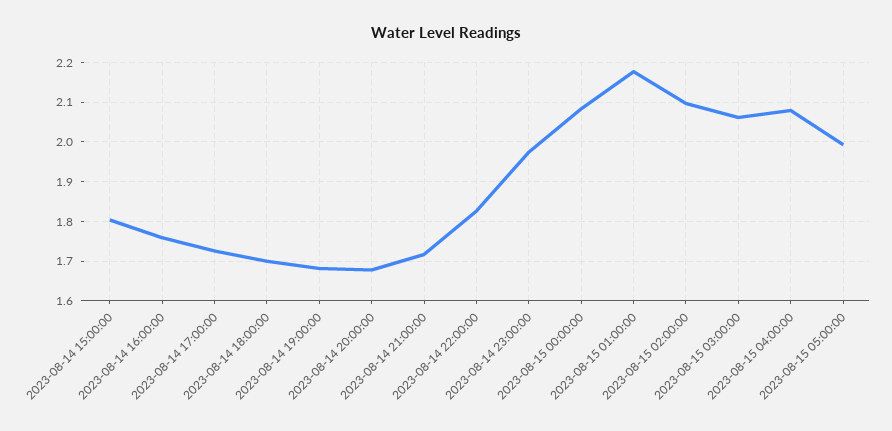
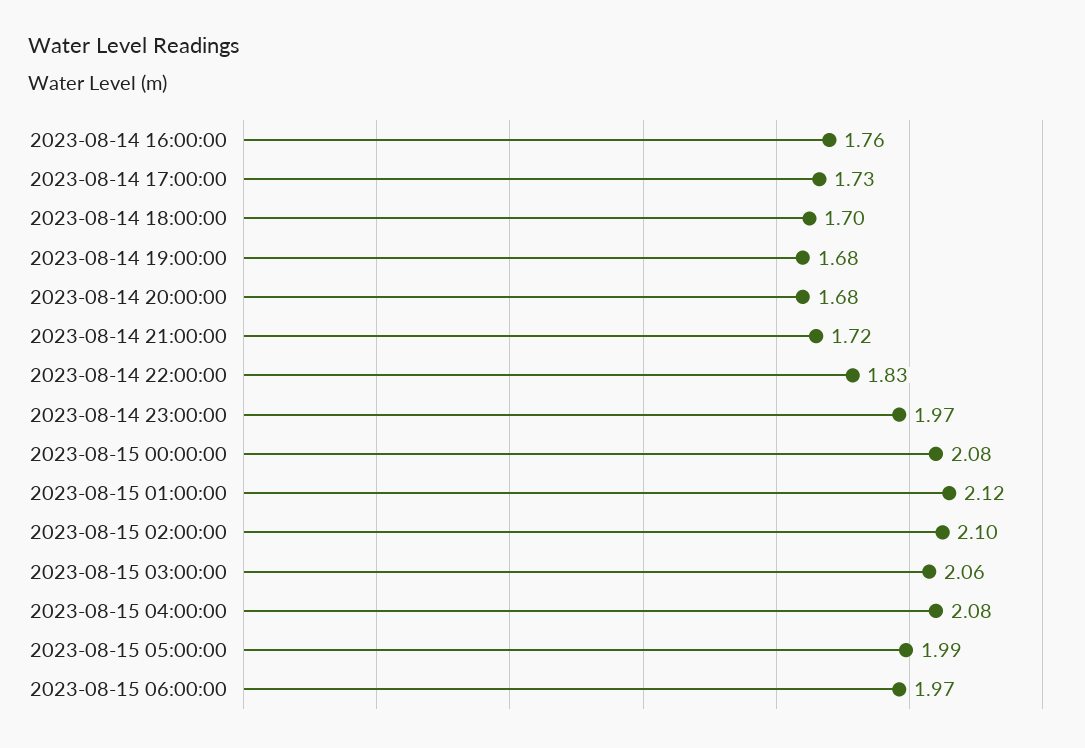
2023-08-14 15:00:00: 1.8 -> none
2023-08-15 01:00:00: 2.18 -> 2.12
2023-08-15 06:00:00: none -> 1.97

